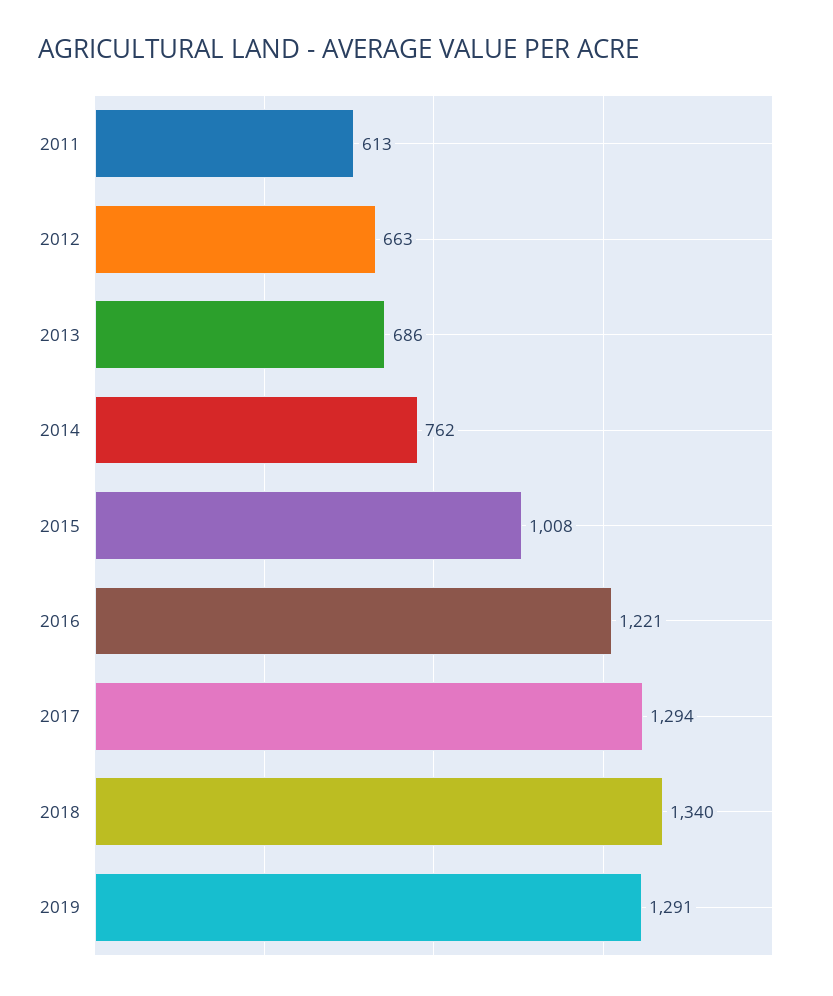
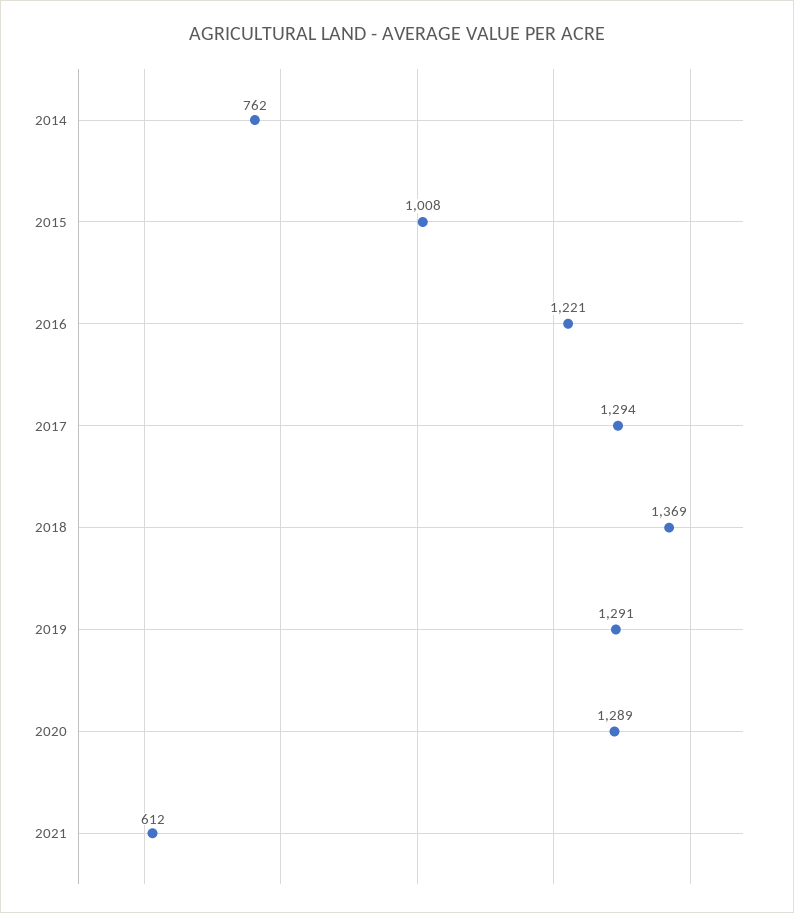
2011: 613 -> none
2012: 663 -> none
2013: 686 -> none
2018: 1340 -> 1369
2020: none -> 1289
2021: none -> 612

